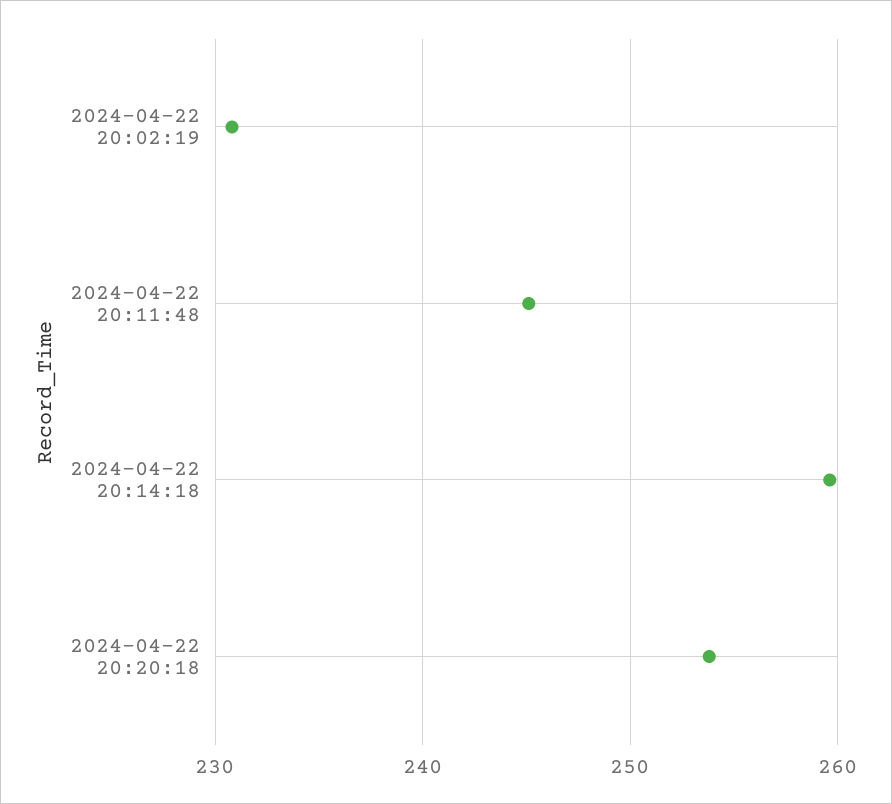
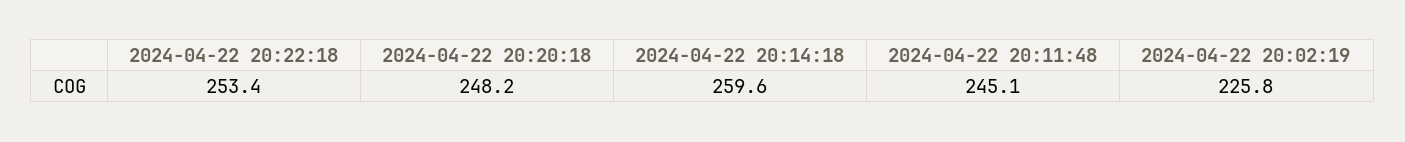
2024-04-22 20:02:19: 231 -> 225.8
2024-04-22 20:20:18: 254 -> 248.2
2024-04-22 20:22:18: none -> 253.4

